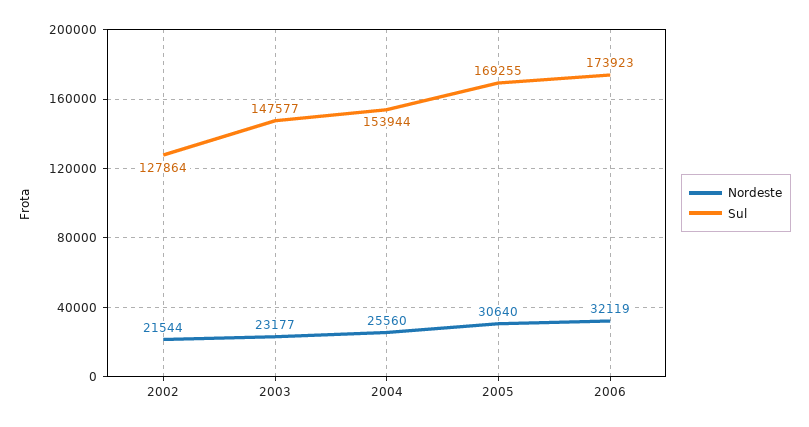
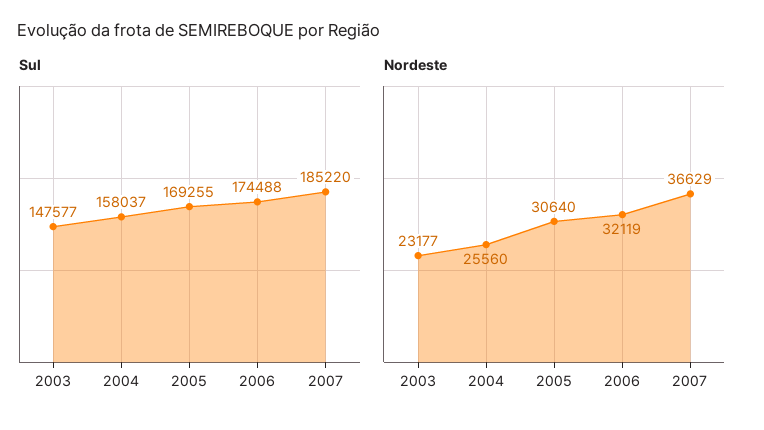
Nordeste, 2002: 21544 -> none
Sul, 2002: 127864 -> none
Sul, 2004: 153944 -> 158037
Sul, 2006: 173923 -> 174488
Sul, 2007: none -> 185220
Nordeste, 2007: none -> 36629

